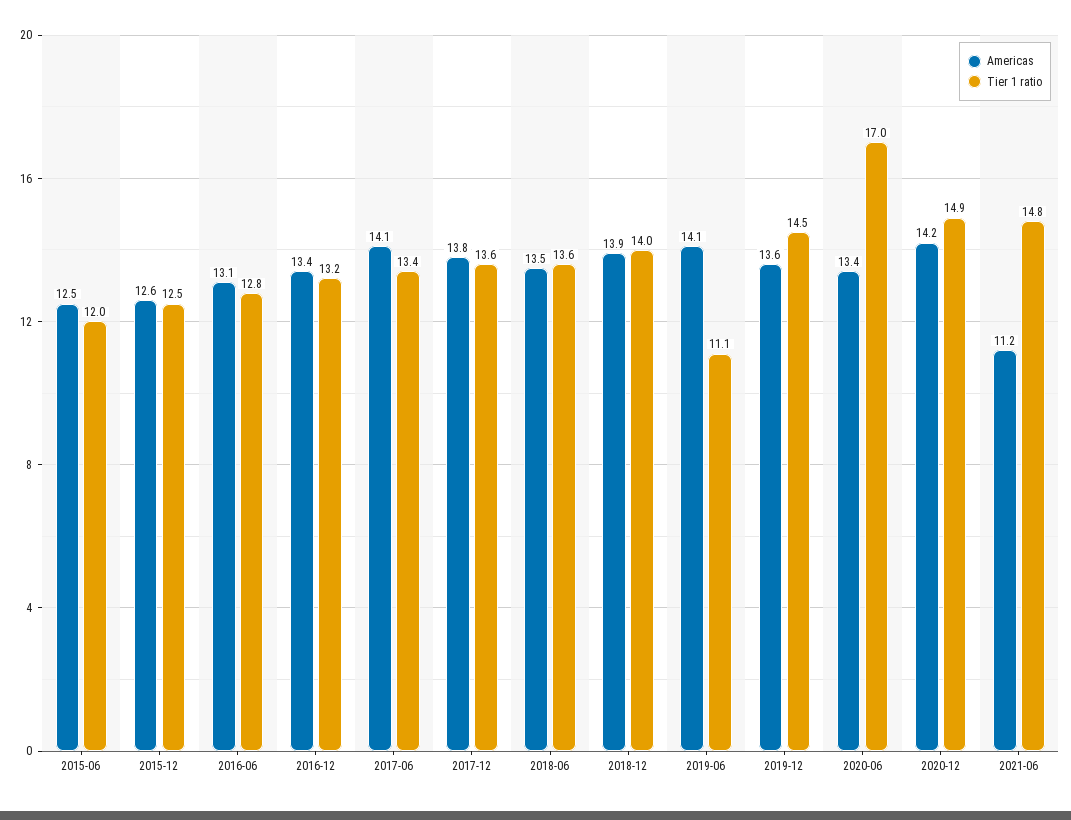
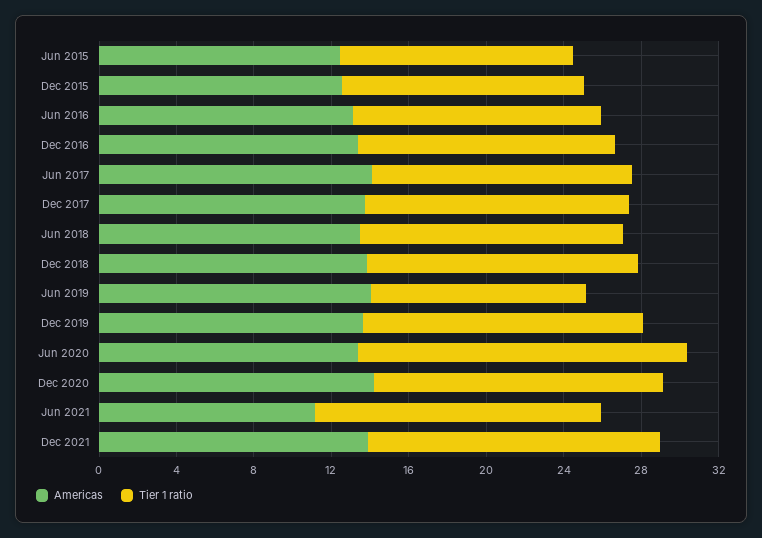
Americas, Dec 2021: none -> 14
Tier 1 ratio, Dec 2021: none -> 15

